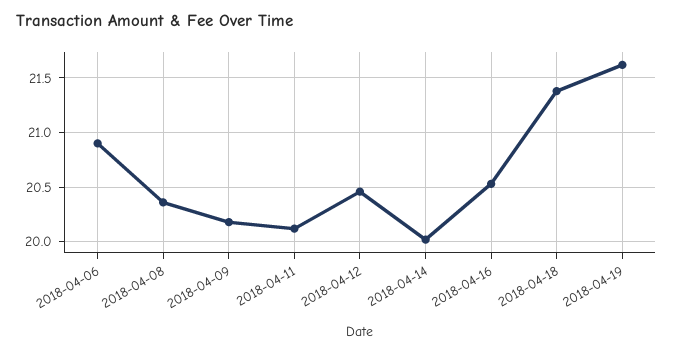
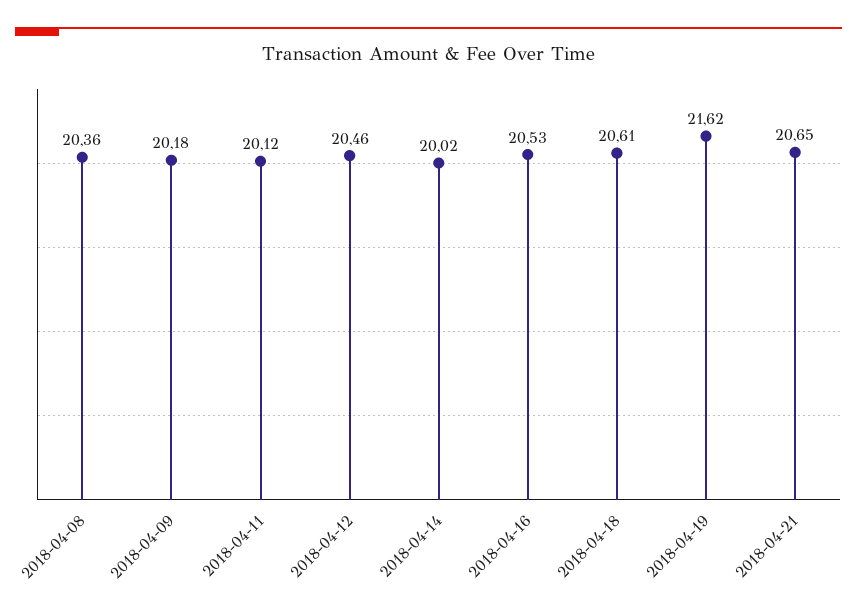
2018-04-06: 20.9 -> none
2018-04-18: 21.4 -> 20.61
2018-04-21: none -> 20.65

